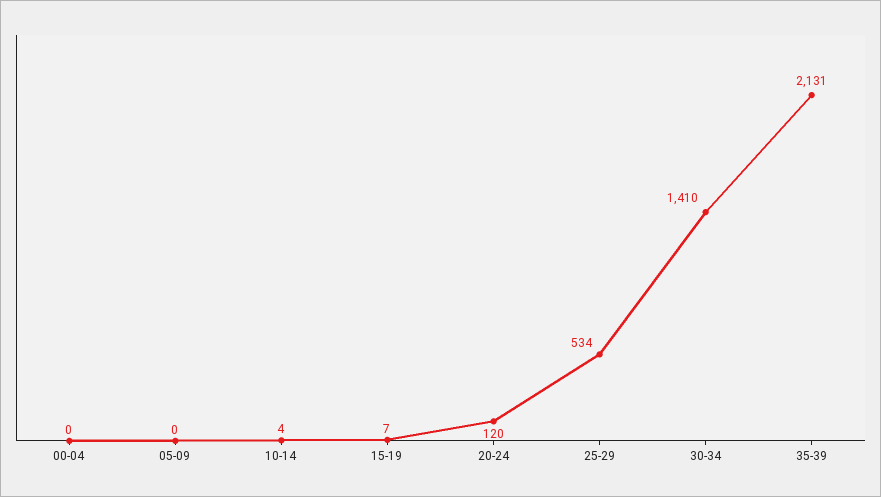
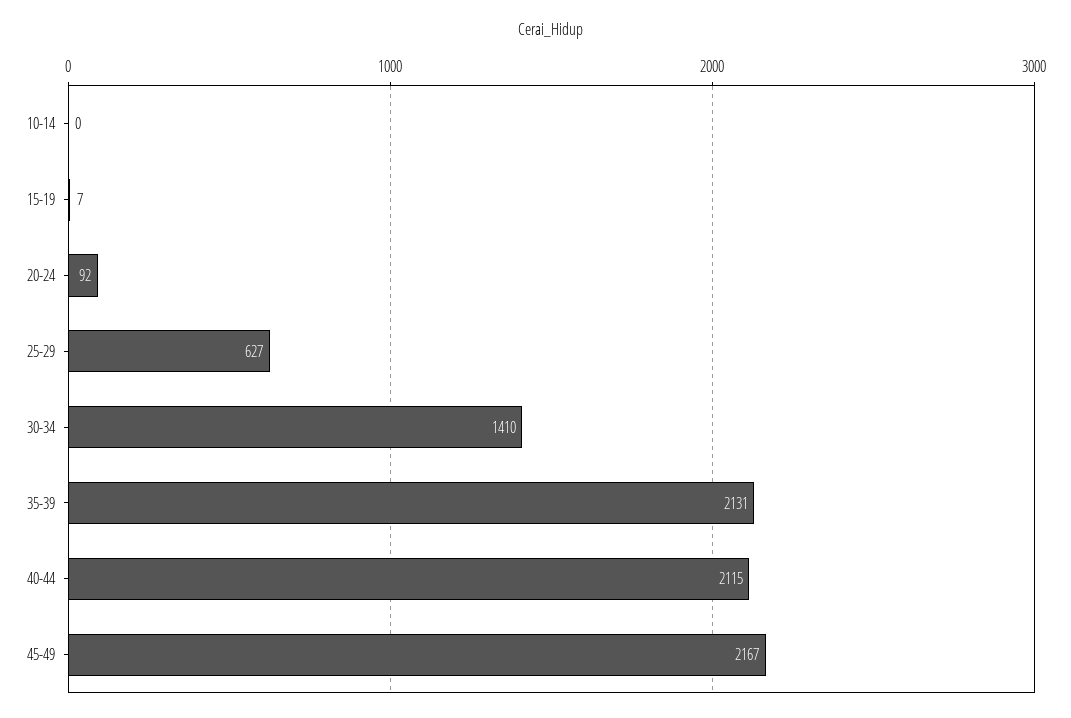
00-04: 0 -> none
05-09: 0 -> none
10-14: 4 -> 0
20-24: 120 -> 92
25-29: 534 -> 627
40-44: none -> 2115
45-49: none -> 2167

